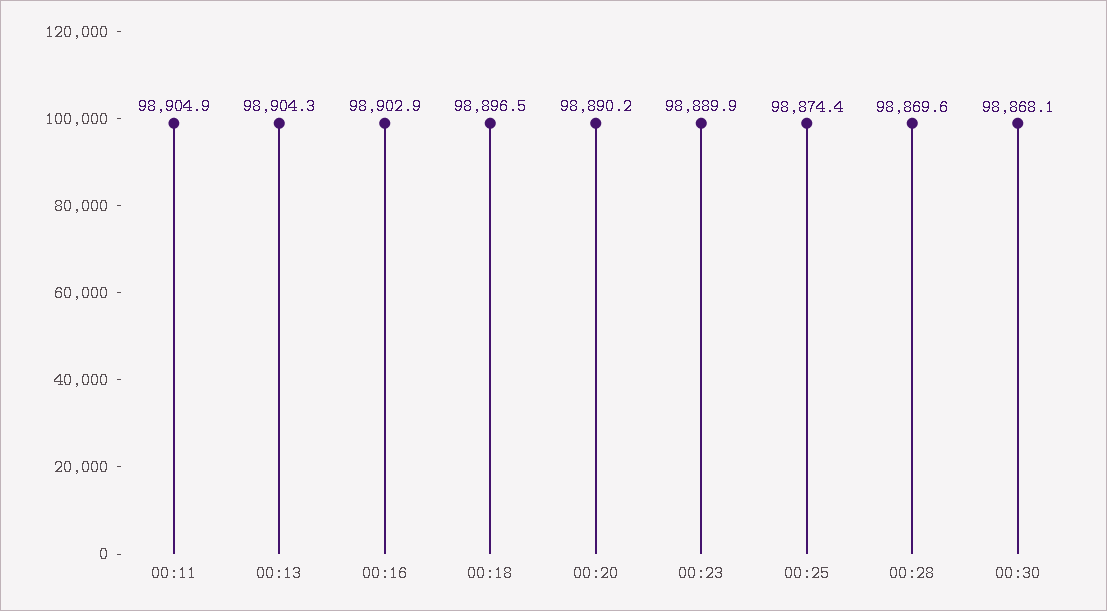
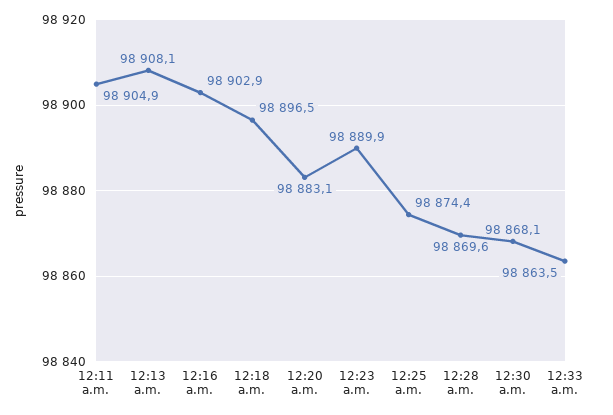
00:13: 98904.3 -> 98908.1
00:20: 98890.2 -> 98883.1
12:33 a.m.: none -> 98863.5

